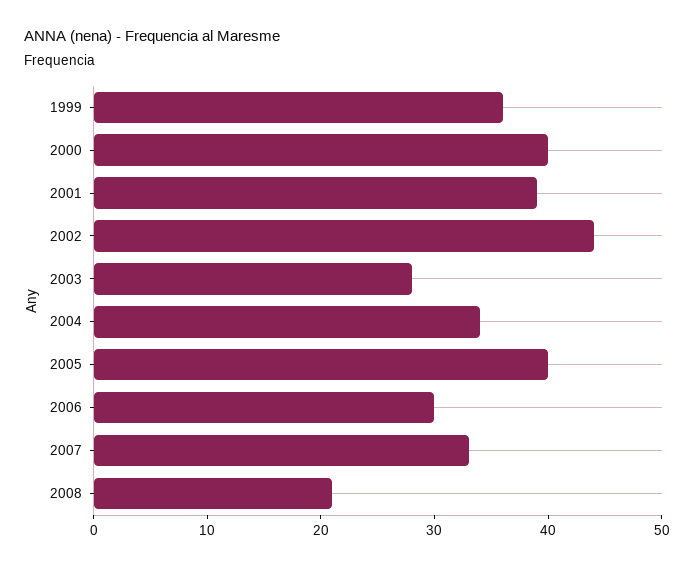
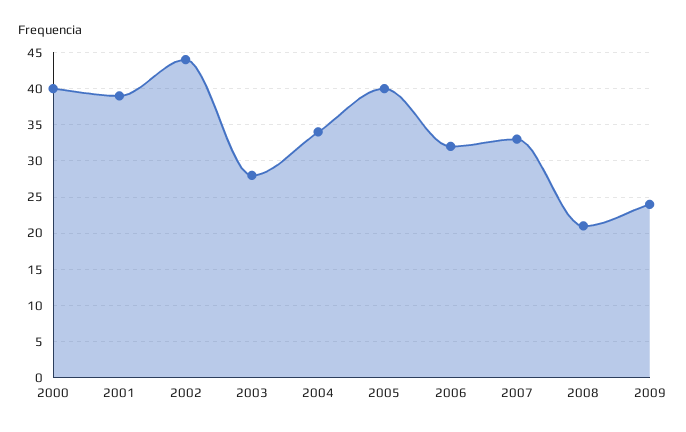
1999: 36 -> none
2006: 30 -> 32
2009: none -> 24

